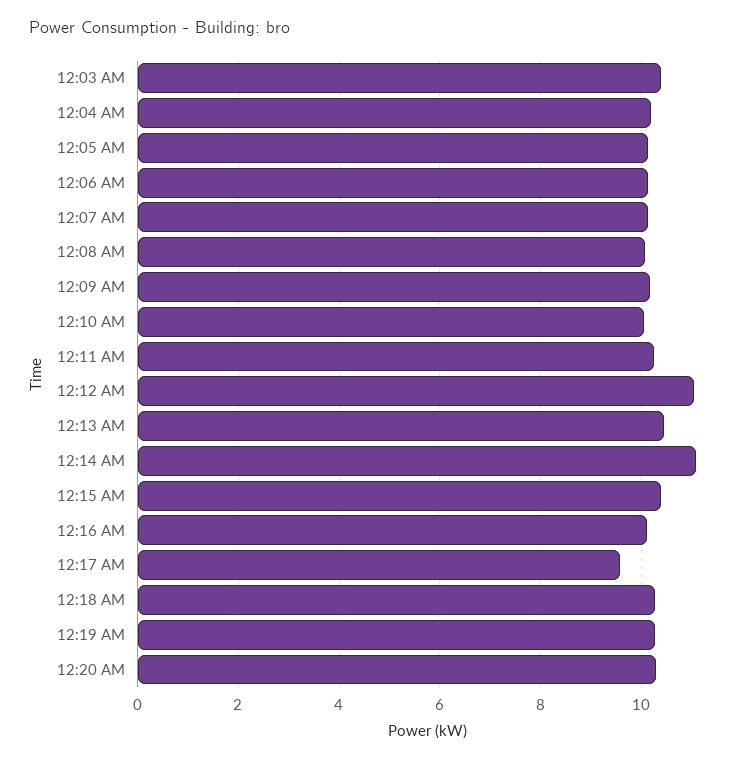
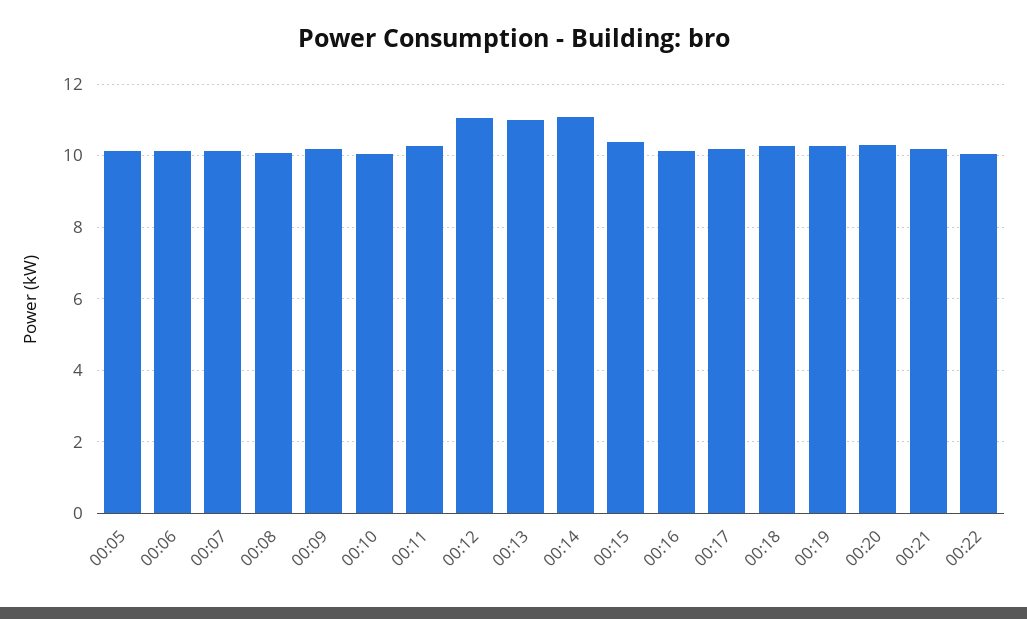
12:03 AM: 10.4 -> none
12:04 AM: 10.2 -> none
12:13 AM: 10.4 -> 11
12:17 AM: 9.6 -> 10.2
00:21: none -> 10.2
00:22: none -> 10

